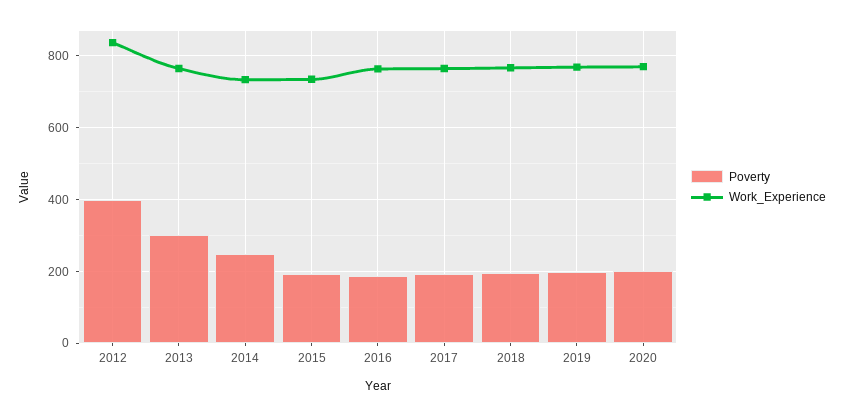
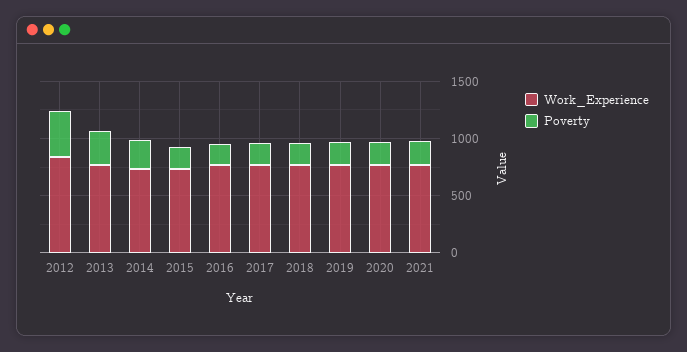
Work_Experience, 2021: none -> 800
Poverty, 2021: none -> 200

